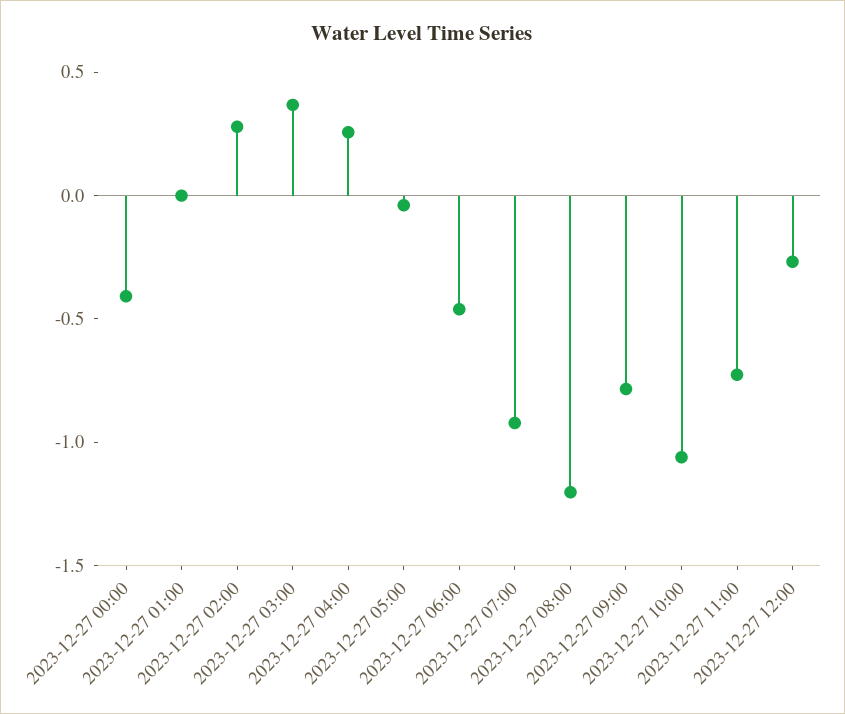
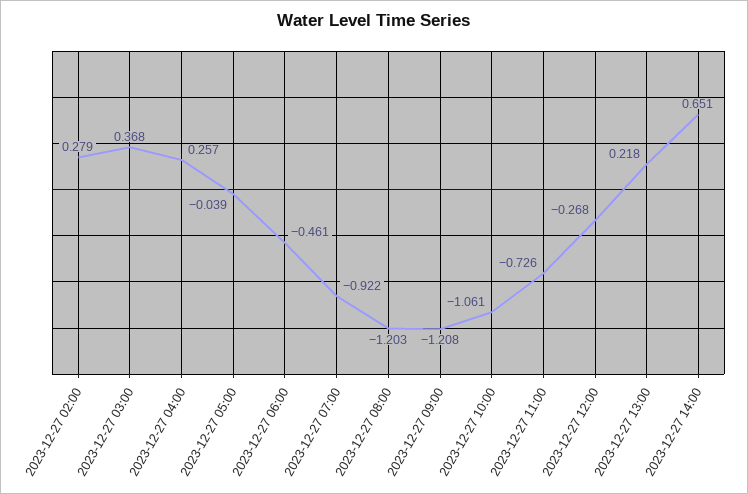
2023-12-27 00:00: -0.4 -> none
2023-12-27 01:00: 0 -> none
2023-12-27 09:00: -0.8 -> -1.208
2023-12-27 13:00: none -> 0.218
2023-12-27 14:00: none -> 0.651

